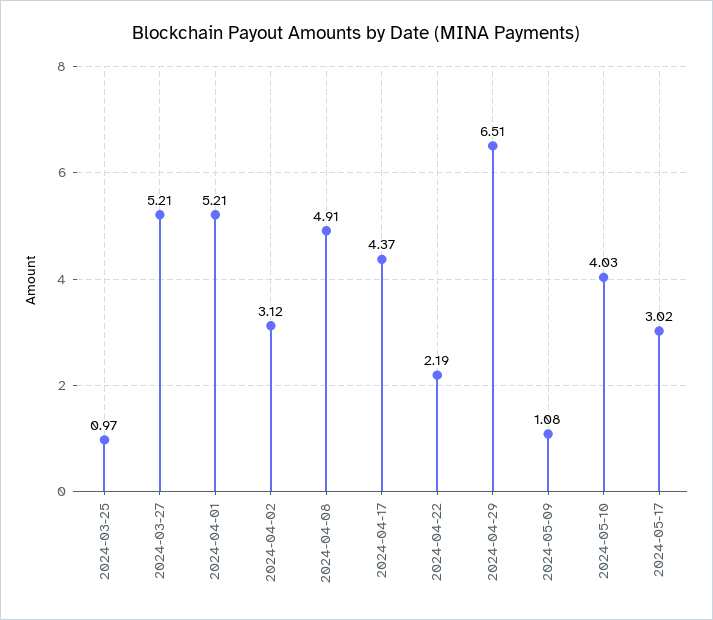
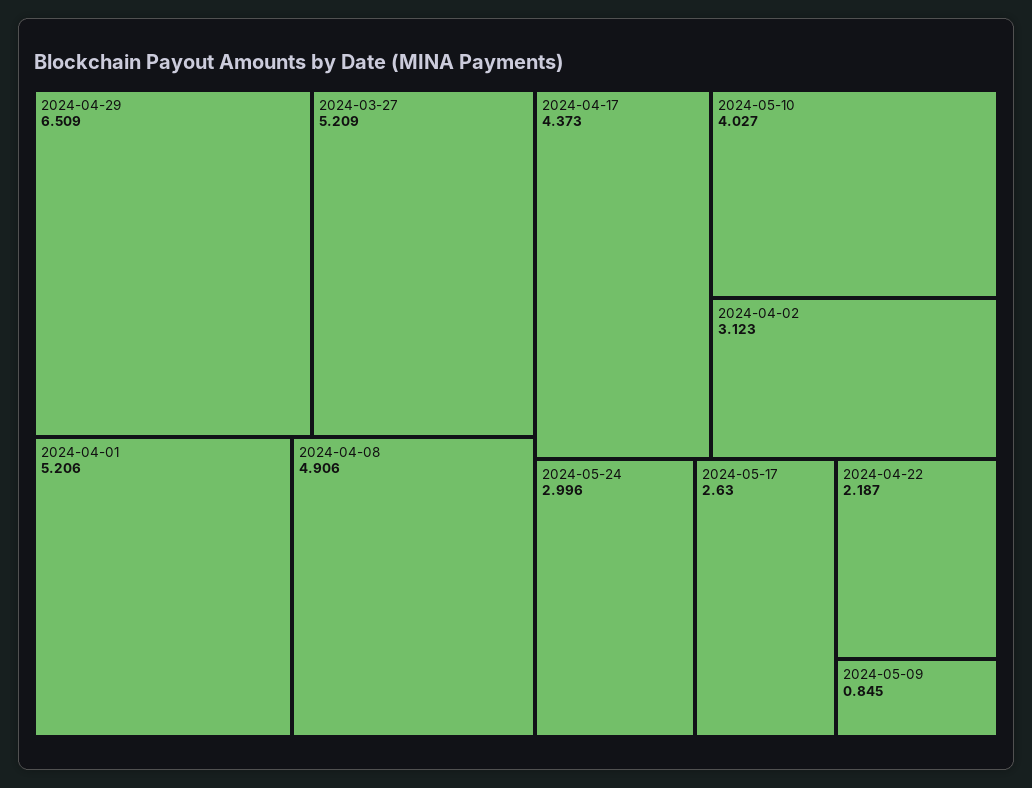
2024-03-25: 0.97 -> none
2024-05-09: 1.08 -> 0.845
2024-05-17: 3.02 -> 2.63
2024-05-24: none -> 2.996

